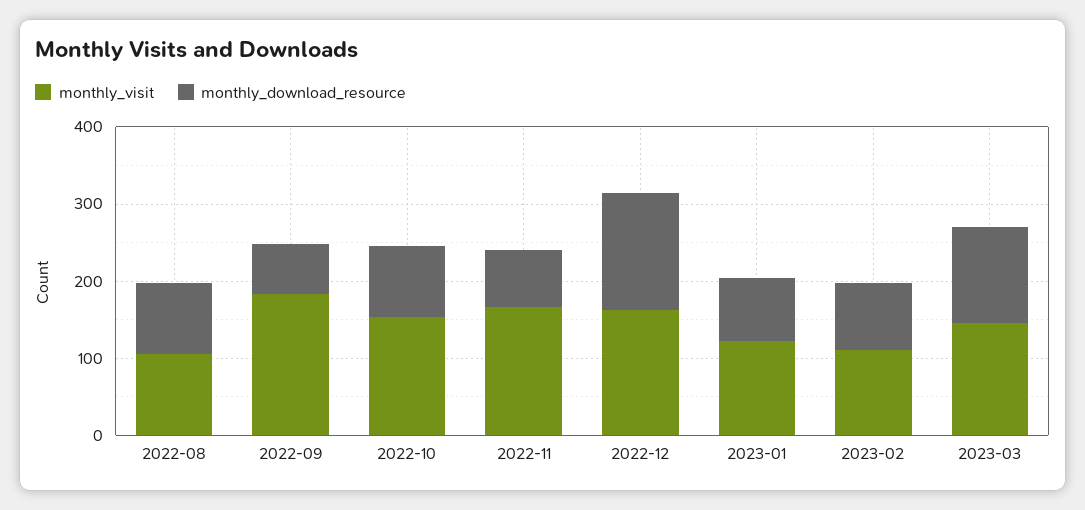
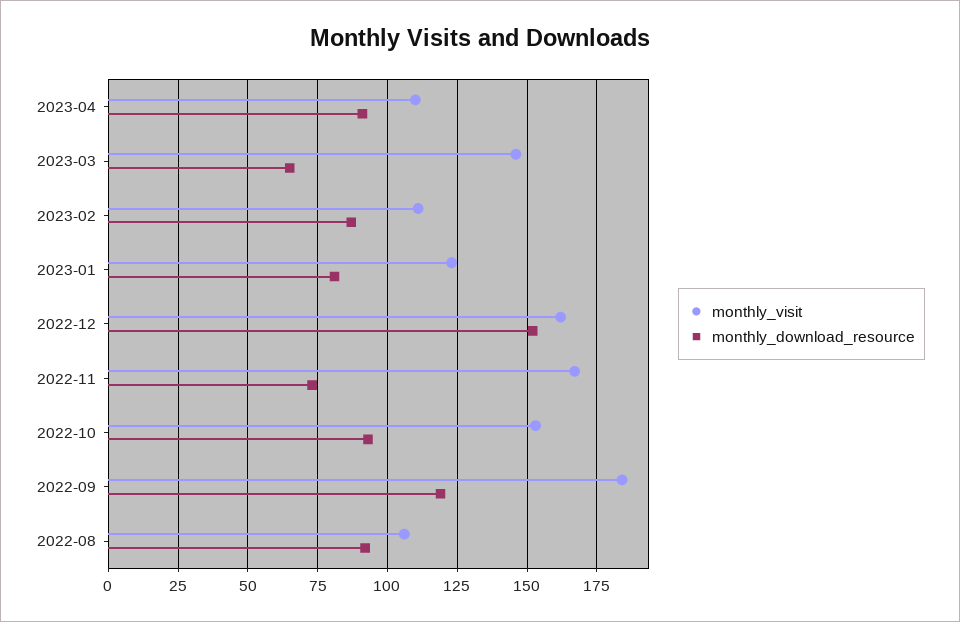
monthly_download_resource, 2022-09: 60 -> 120
monthly_download_resource, 2023-03: 120 -> 65
monthly_visit, 2023-04: none -> 110
monthly_download_resource, 2023-04: none -> 90

